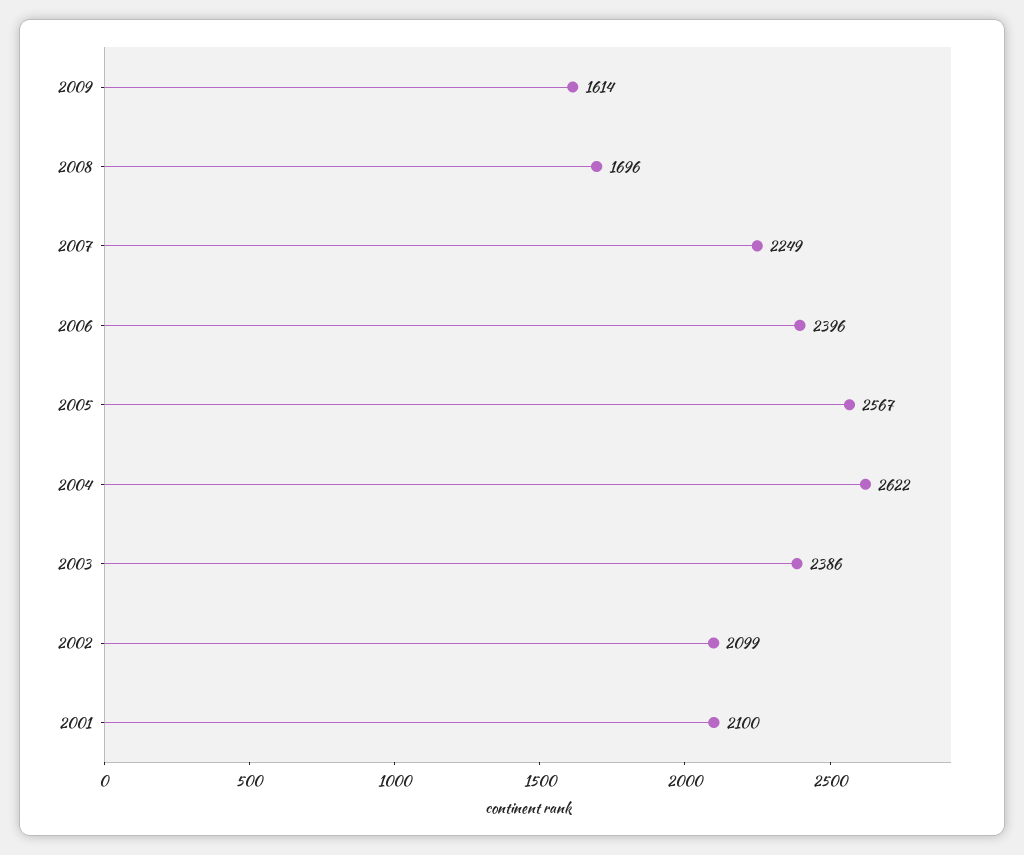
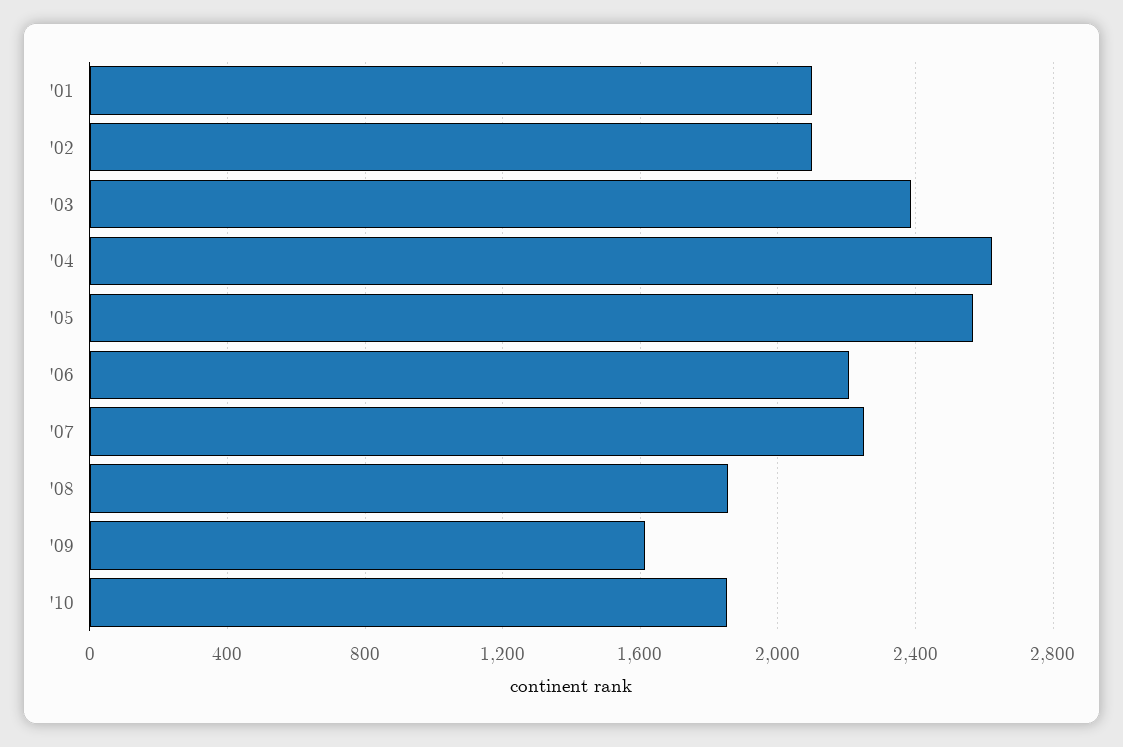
2008: 1696 -> 1850
2006: 2396 -> 2200
'10: none -> 1850

